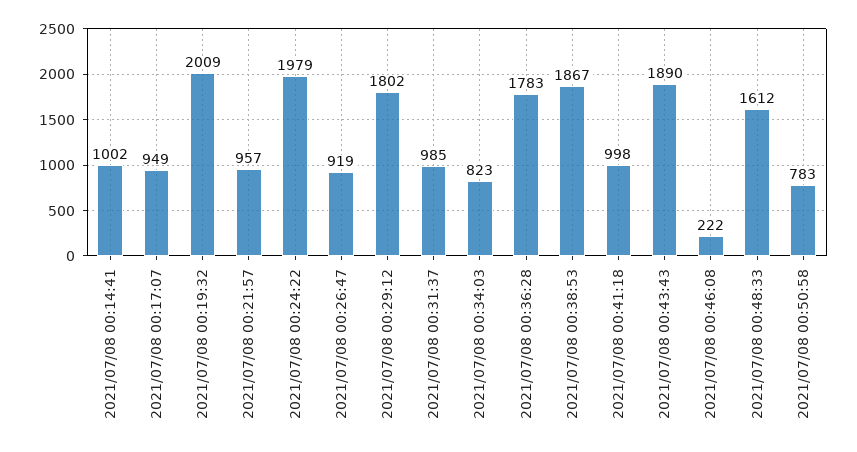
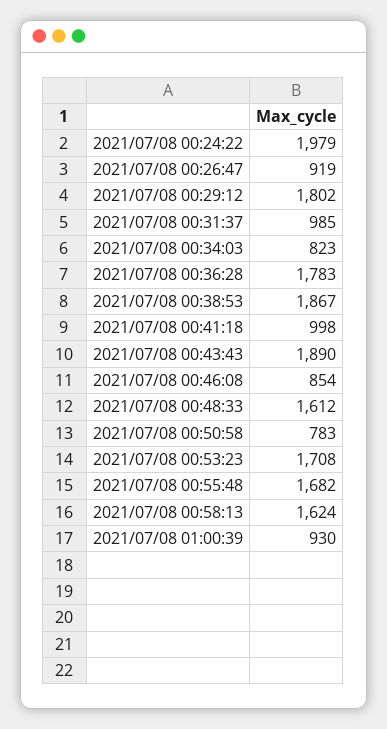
2021/07/08 00:14:41: 1002 -> none
2021/07/08 00:17:07: 949 -> none
2021/07/08 00:19:32: 2009 -> none
2021/07/08 00:21:57: 957 -> none
2021/07/08 00:46:08: 222 -> 854
2021/07/08 00:53:23: none -> 1708
2021/07/08 00:55:48: none -> 1682
2021/07/08 00:58:13: none -> 1624
2021/07/08 01:00:39: none -> 930

